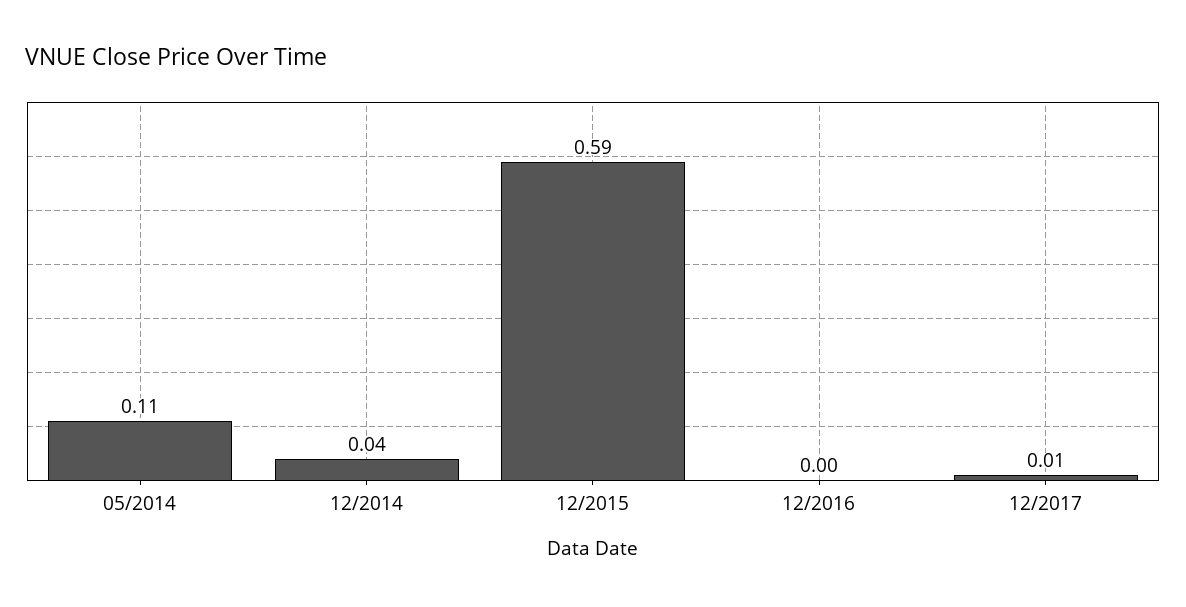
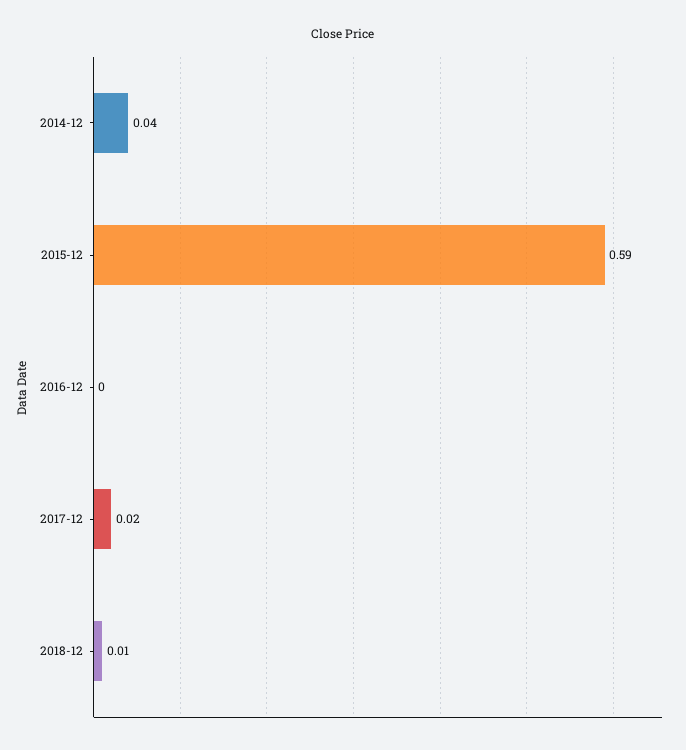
05/2014: 0.11 -> none
12/2017: 0.01 -> 0.02
2018-12: none -> 0.01

